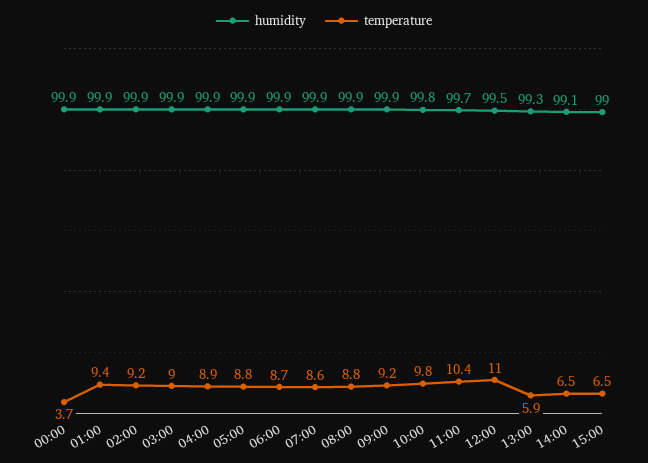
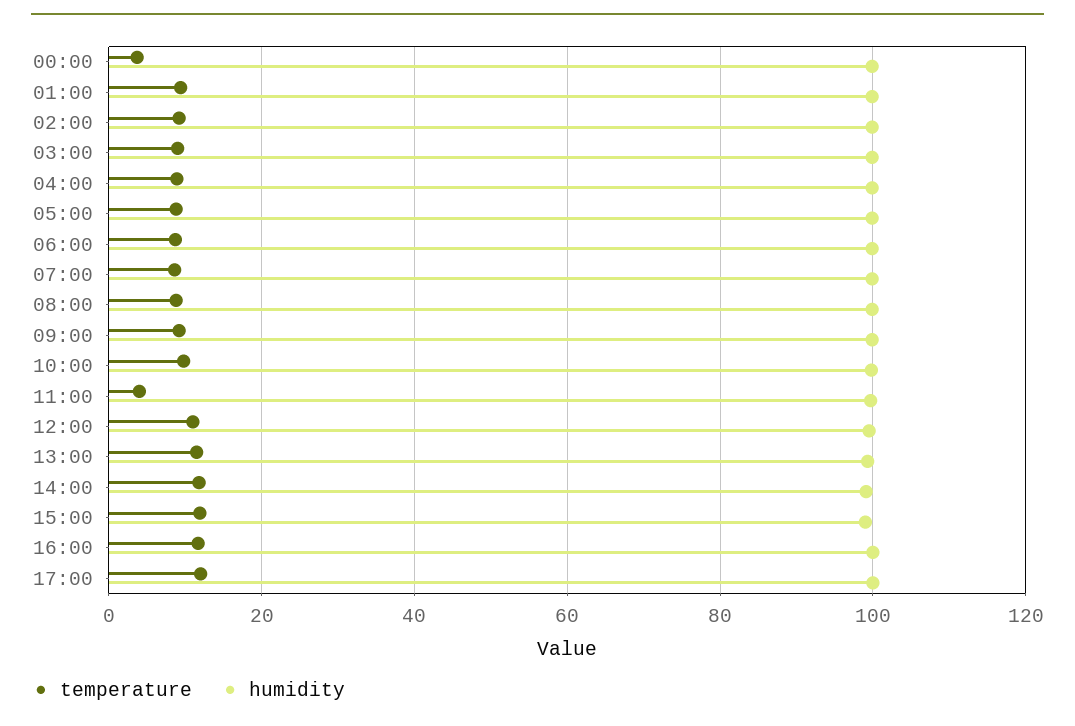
temperature, 11:00: 10.4 -> 4
temperature, 13:00: 5.9 -> 12
temperature, 14:00: 6.5 -> 12
temperature, 15:00: 6.5 -> 12
temperature, 16:00: none -> 12
humidity, 16:00: none -> 100
temperature, 17:00: none -> 12
humidity, 17:00: none -> 100

